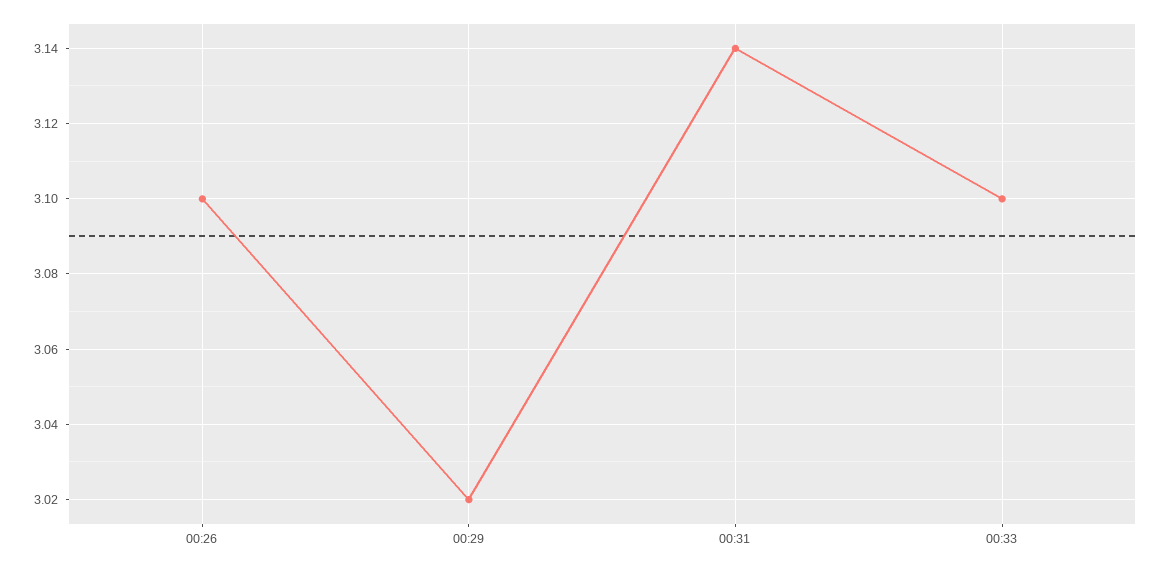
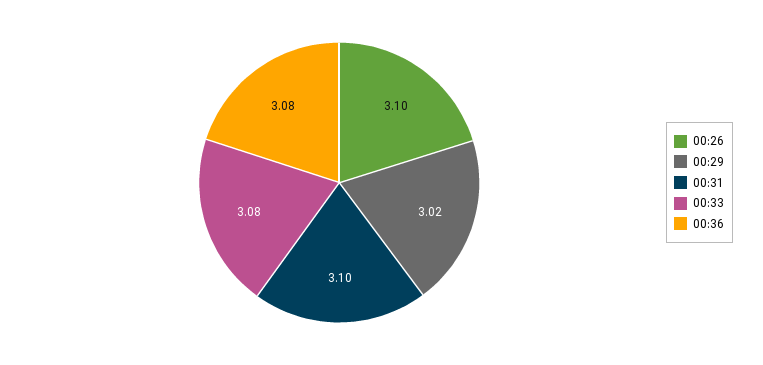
00:31: 3.14 -> 3.1
00:33: 3.1 -> 3.08
00:36: none -> 3.08

